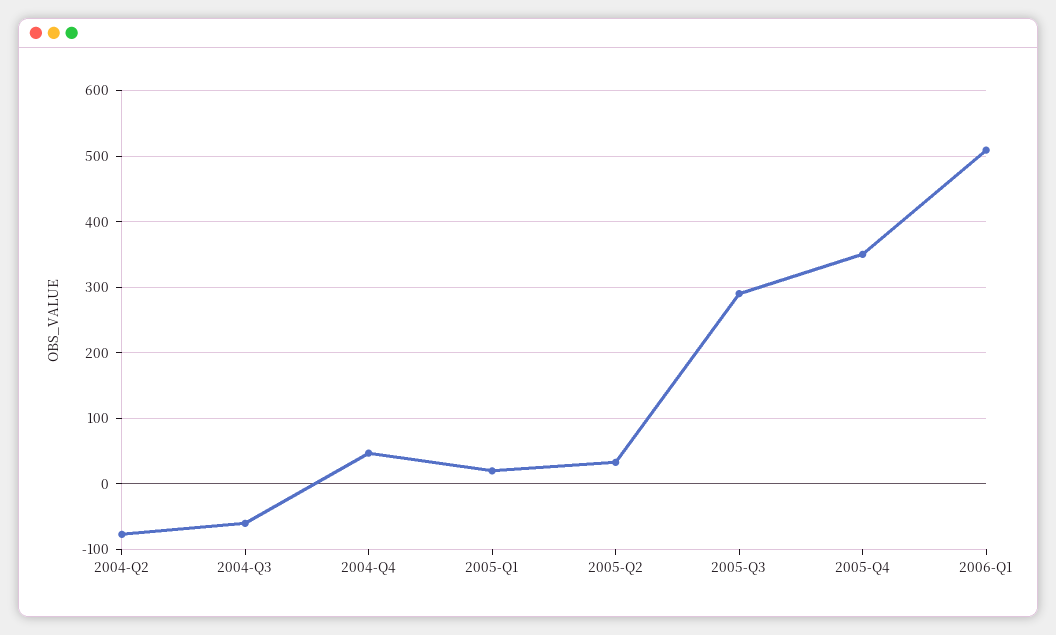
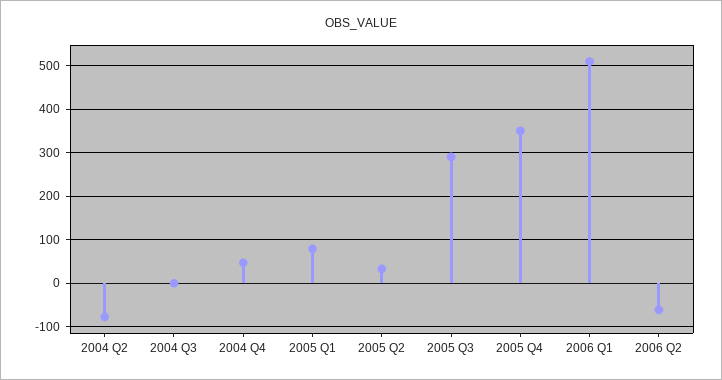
2004-Q3: -60 -> 0
2005-Q1: 20 -> 80
2006 Q2: none -> -60

